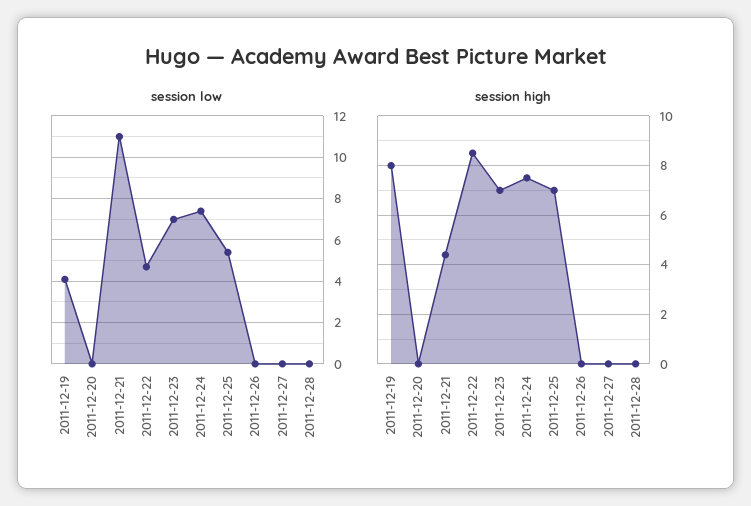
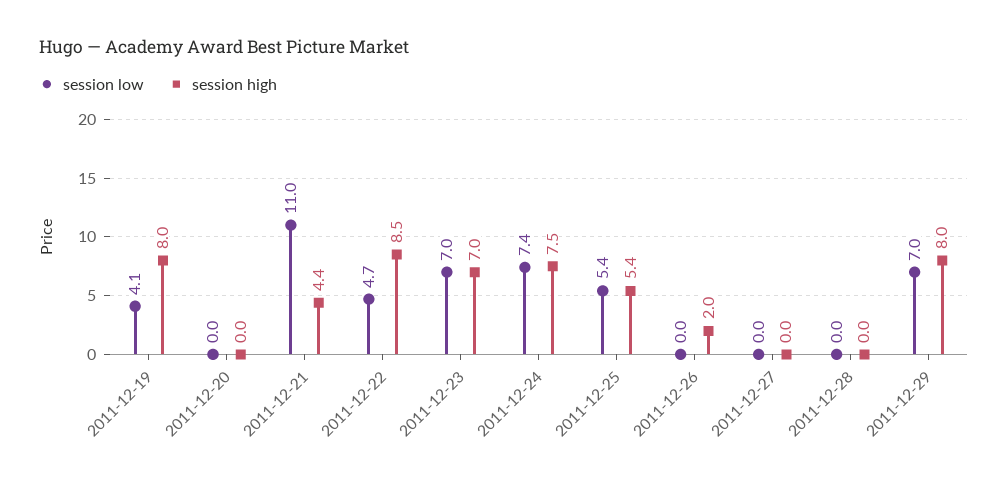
session high, 2011-12-25: 7 -> 5.4
session high, 2011-12-26: 0 -> 2
session low, 2011-12-29: none -> 7
session high, 2011-12-29: none -> 8

